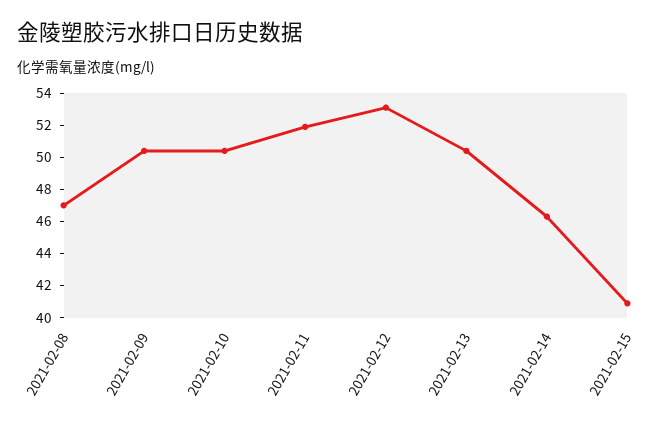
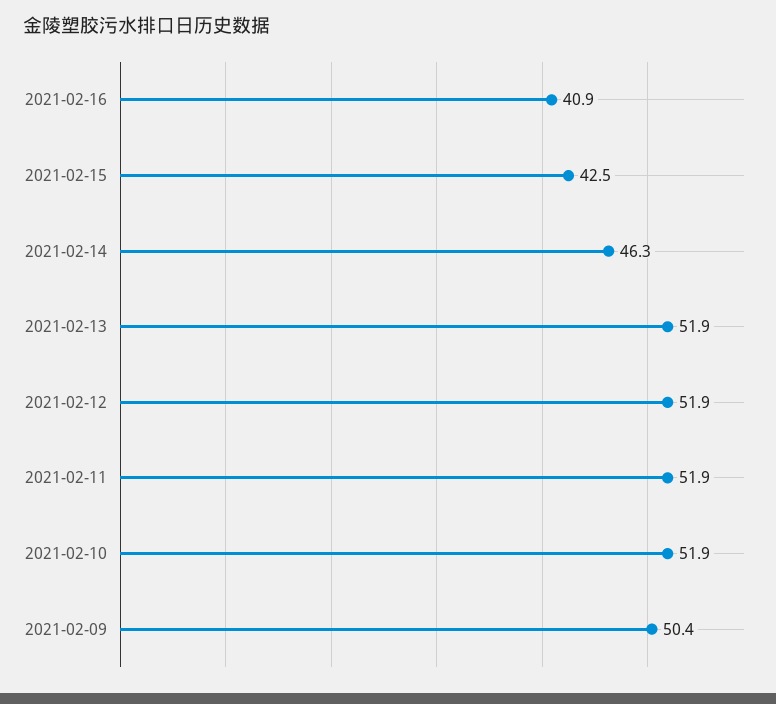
2021-02-08: 47 -> none
2021-02-10: 50.5 -> 51.9
2021-02-12: 53 -> 51.9
2021-02-13: 50.5 -> 51.9
2021-02-15: 41 -> 42.5
2021-02-16: none -> 40.9

